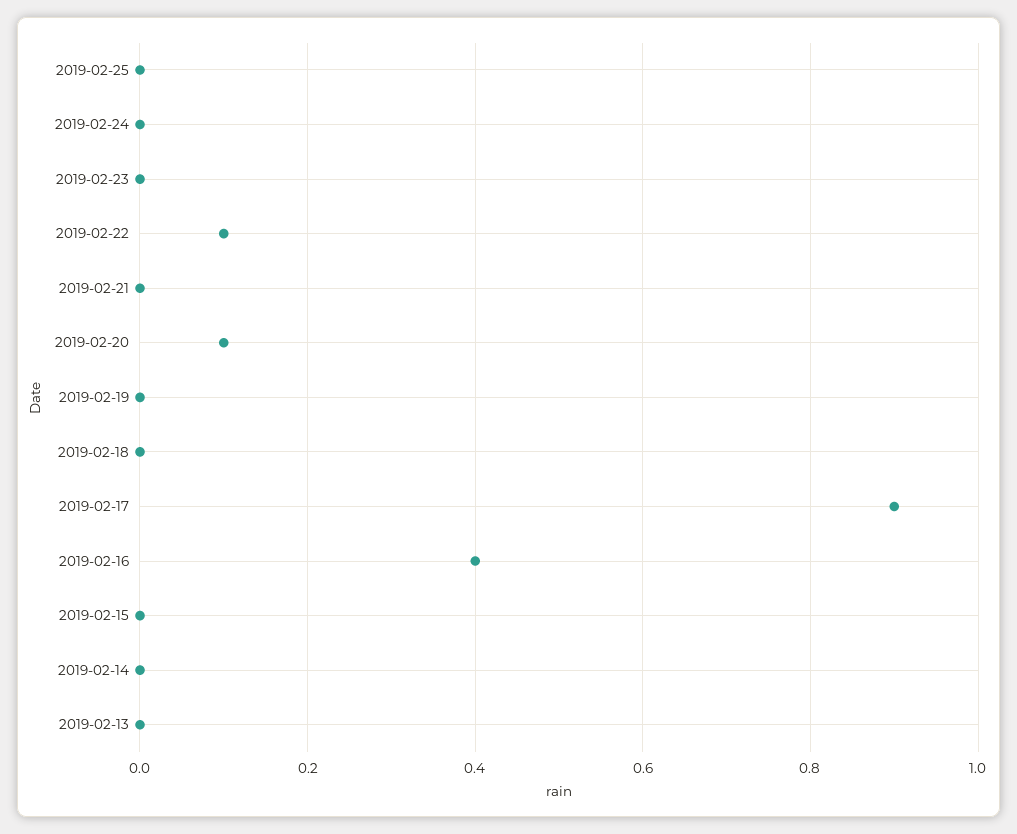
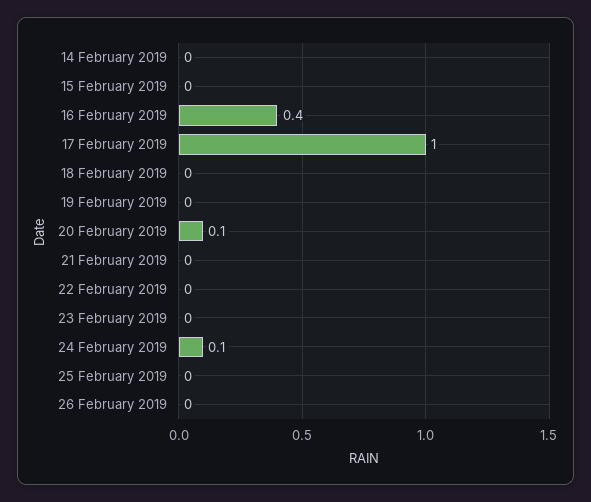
2019-02-24: 0 -> 0.1
2019-02-22: 0.1 -> 0
2019-02-17: 0.9 -> 1
2019-02-13: 0 -> none
26 February 2019: none -> 0

